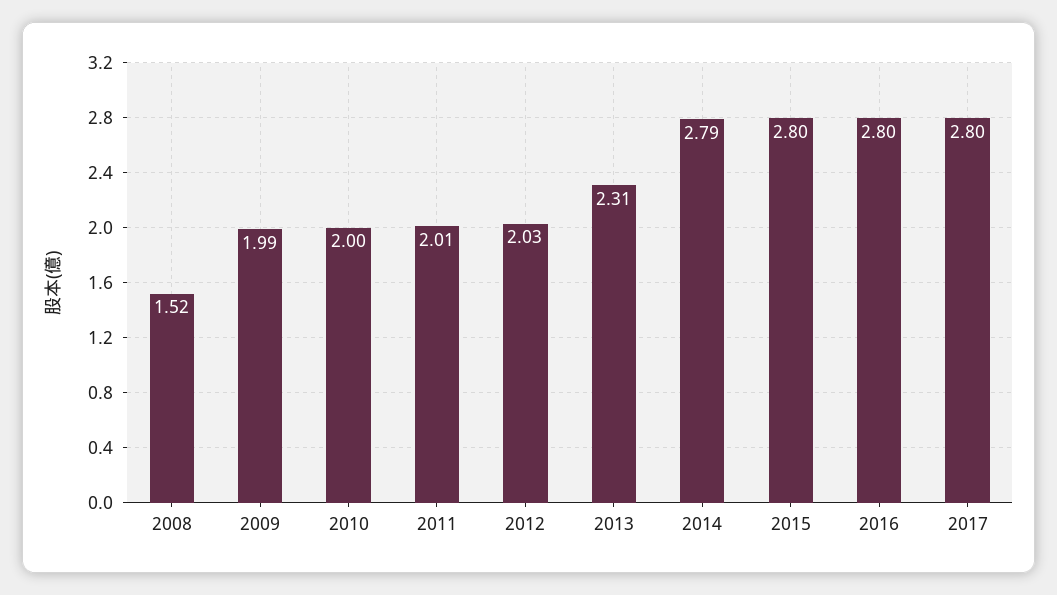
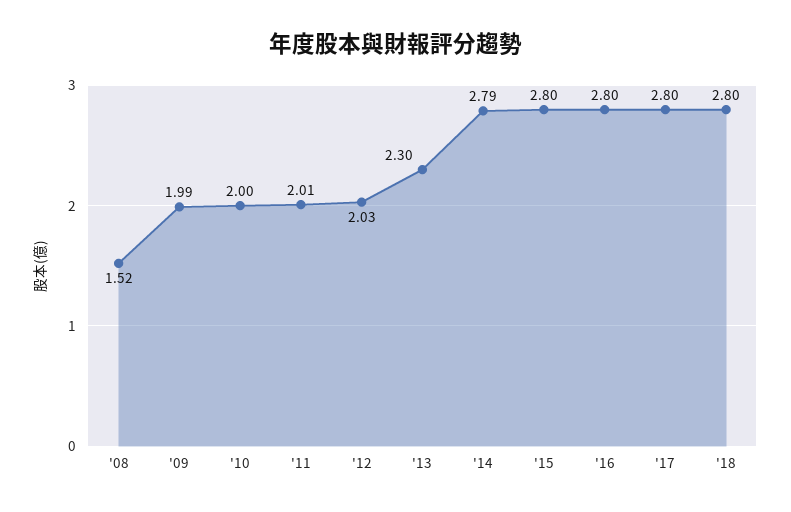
2013: 2.31 -> 2.3
'18: none -> 2.8

